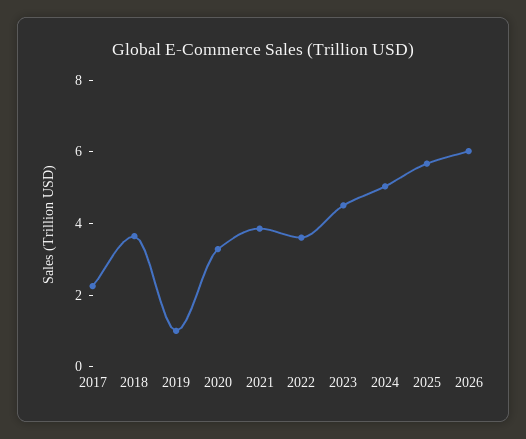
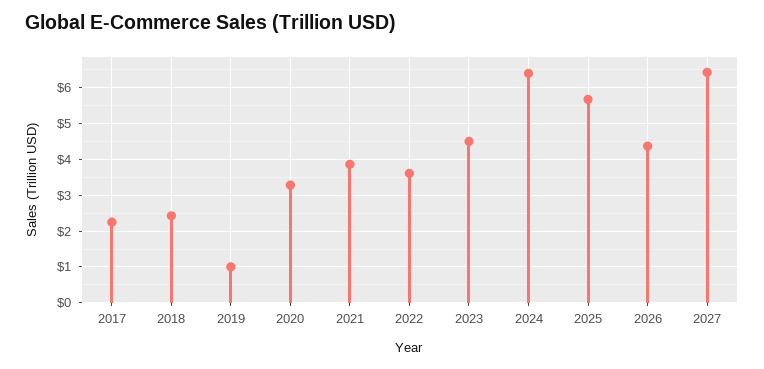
2018: 3.5 -> 2.4
2024: 5 -> 6.4
2026: 6 -> 4.4
2027: none -> 6.4

